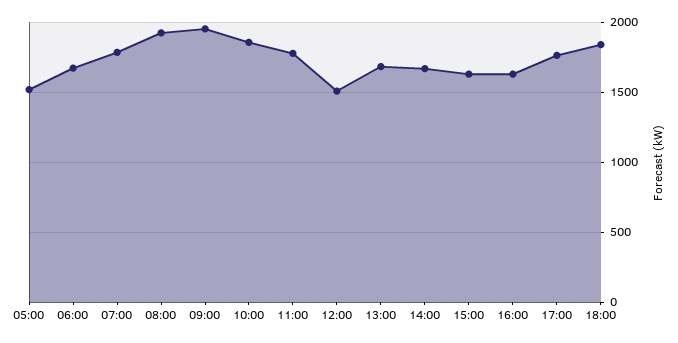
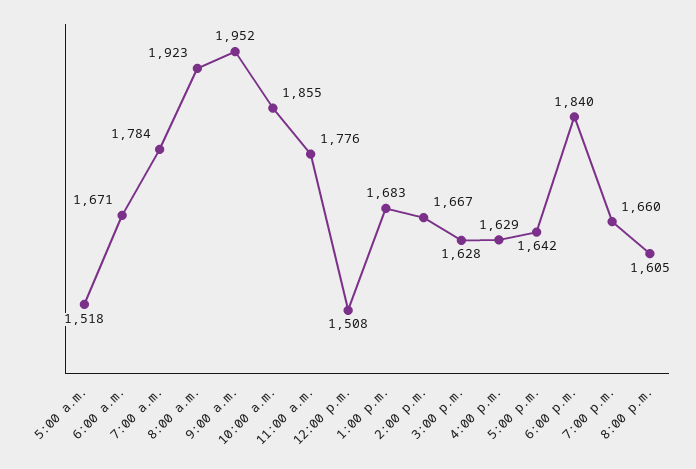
17:00: 1750 -> 1642
7:00 p.m.: none -> 1660
8:00 p.m.: none -> 1605

